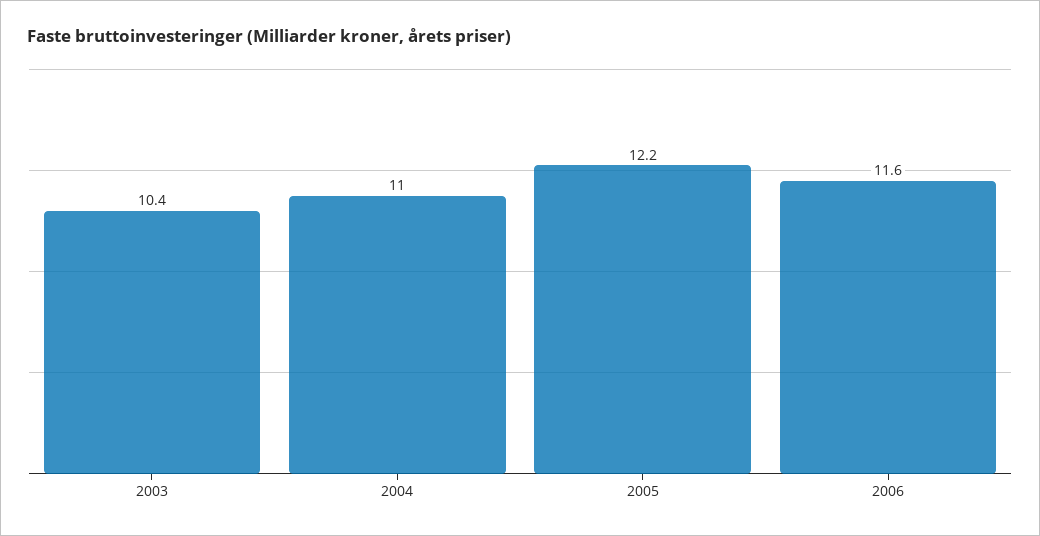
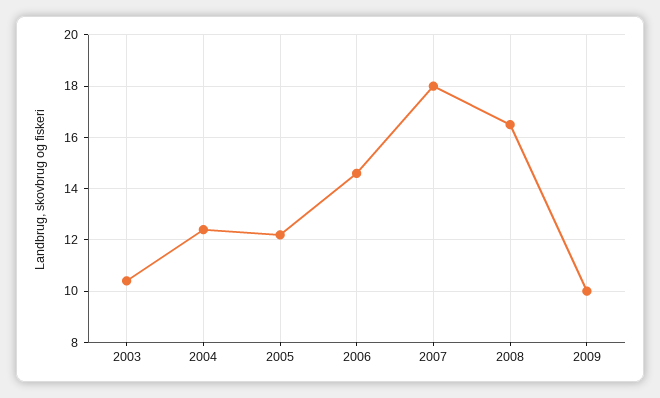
2004: 11 -> 12.5
2006: 11.6 -> 14.5
2007: none -> 18
2008: none -> 16.5
2009: none -> 10

